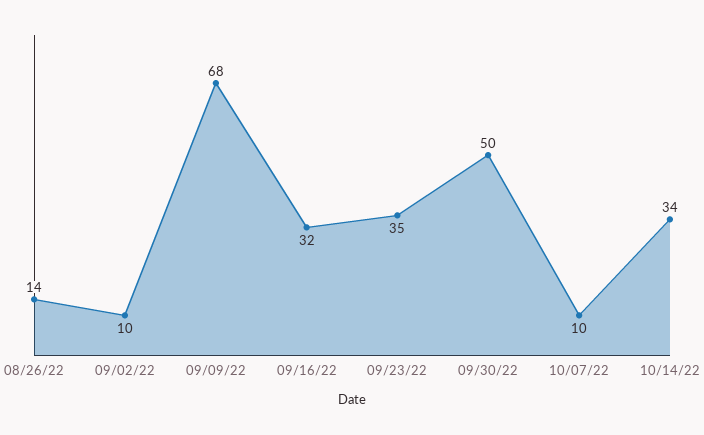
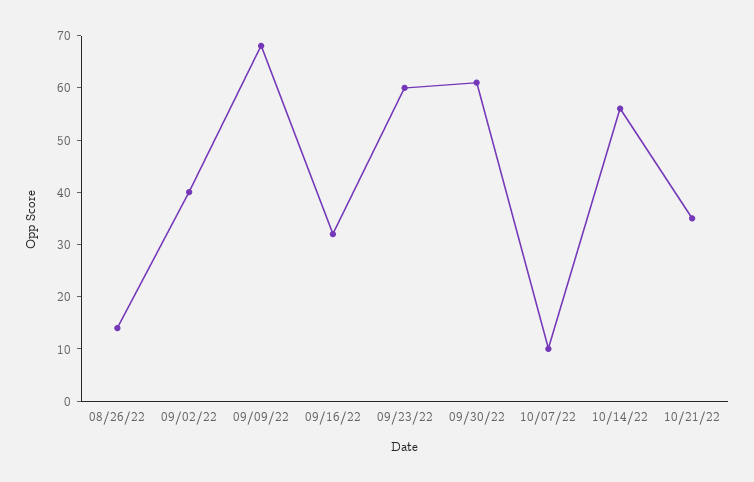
09/02/22: 10 -> 40
09/23/22: 35 -> 60
09/30/22: 50 -> 60
10/14/22: 34 -> 55
10/21/22: none -> 35

